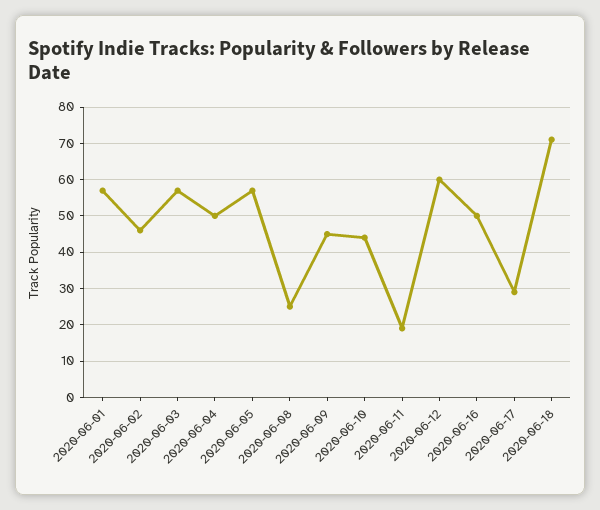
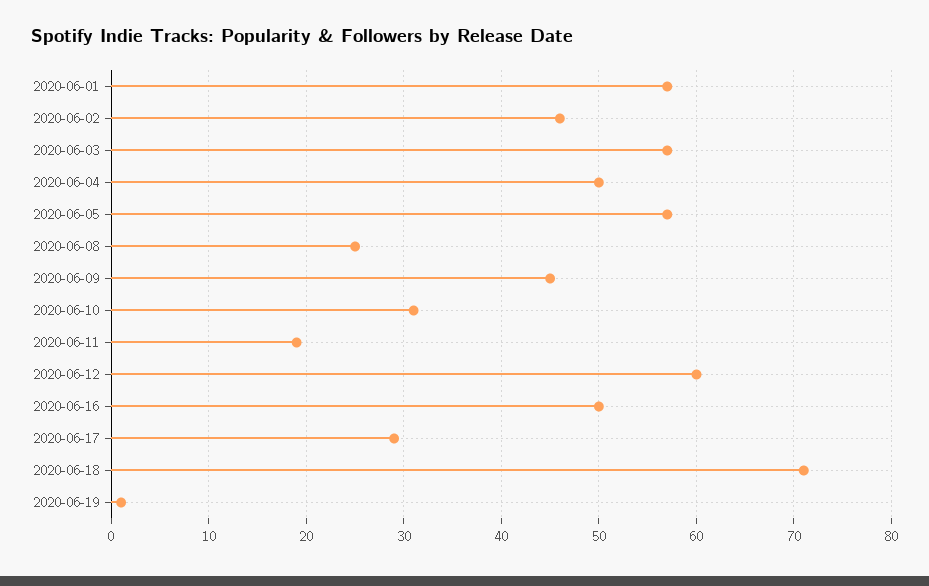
2020-06-10: 45 -> 31
2020-06-19: none -> 1

